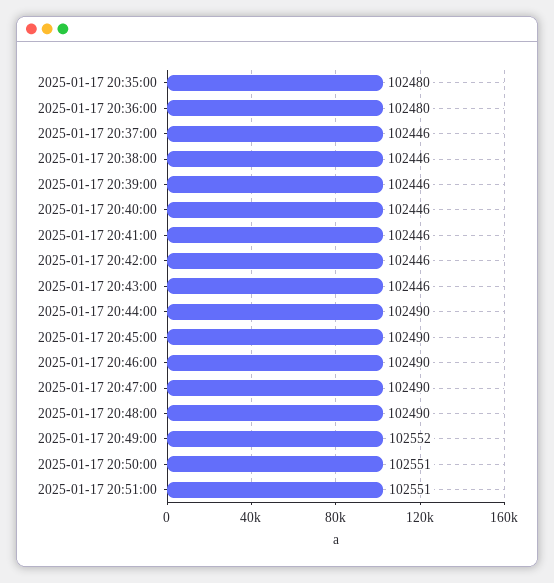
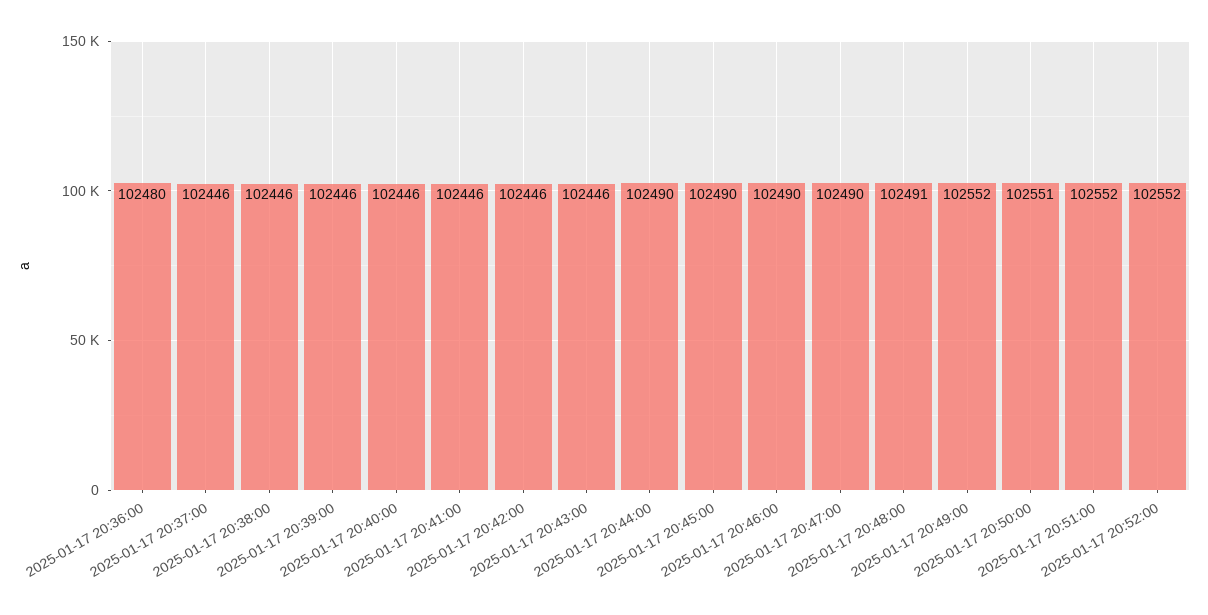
2025-01-17 20:35:00: 102480 -> none
2025-01-17 20:48:00: 102490 -> 102491
2025-01-17 20:51:00: 102551 -> 102552
2025-01-17 20:52:00: none -> 102552

